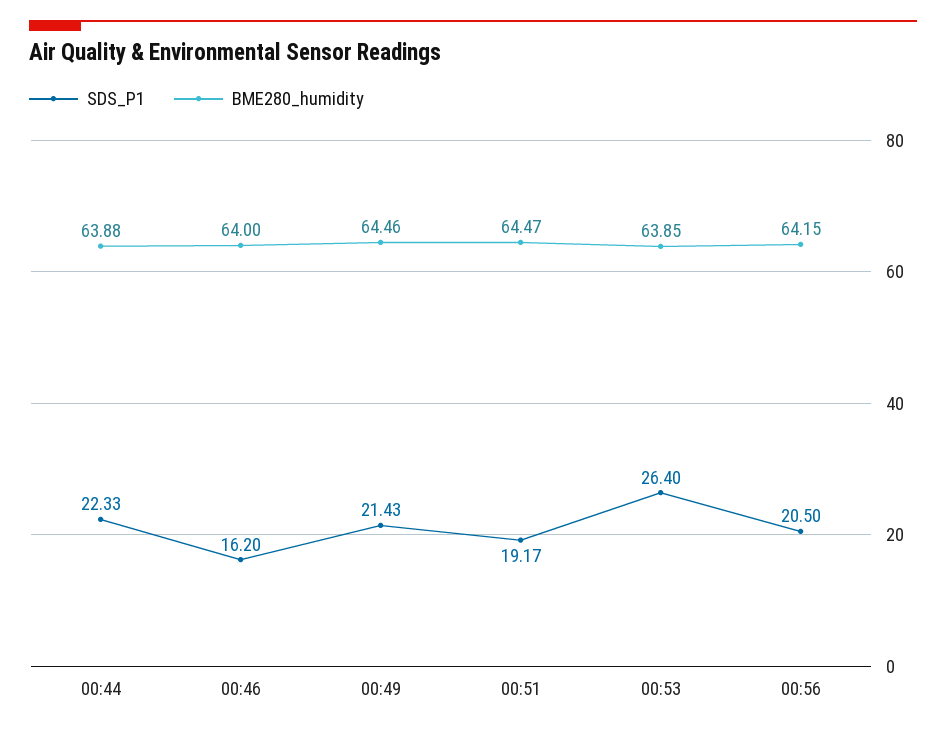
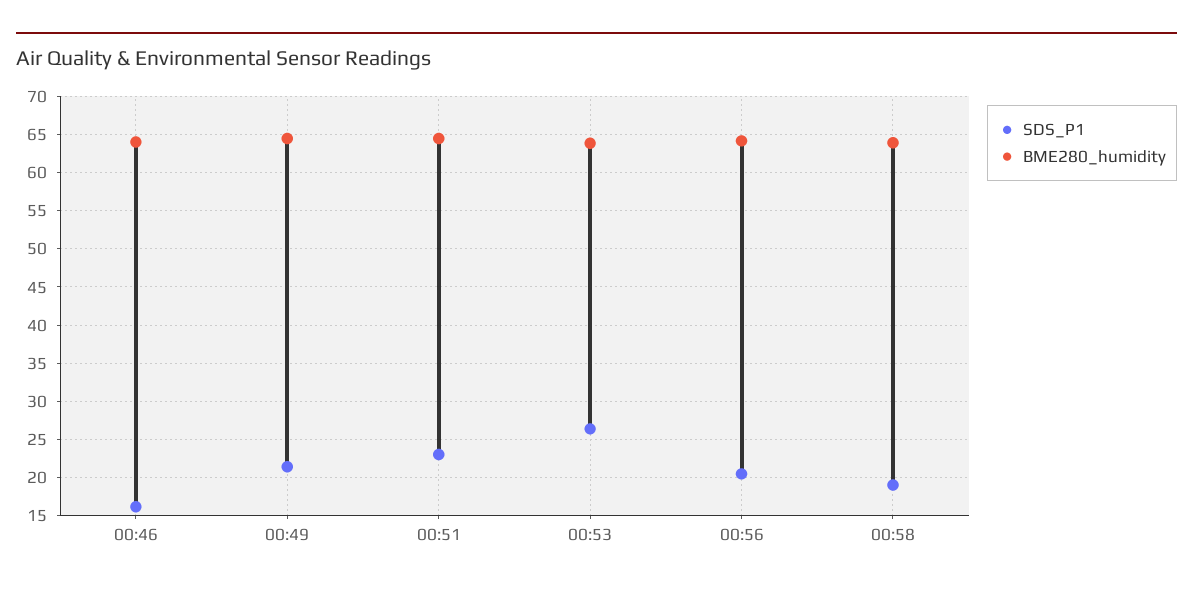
SDS_P1, 00:44: 22.33 -> none
BME280_humidity, 00:44: 63.88 -> none
SDS_P1, 00:51: 19.17 -> 23
SDS_P1, 00:58: none -> 19
BME280_humidity, 00:58: none -> 64

